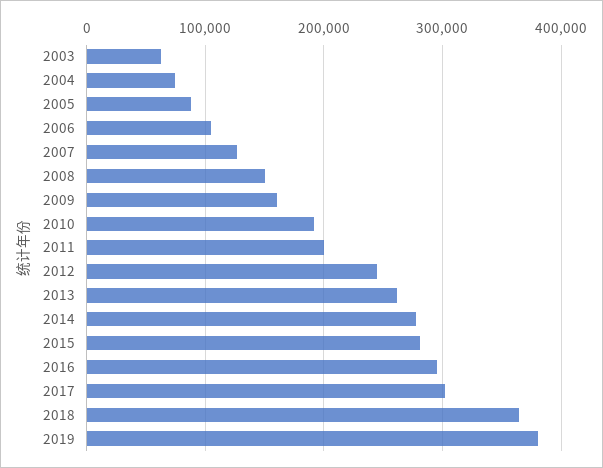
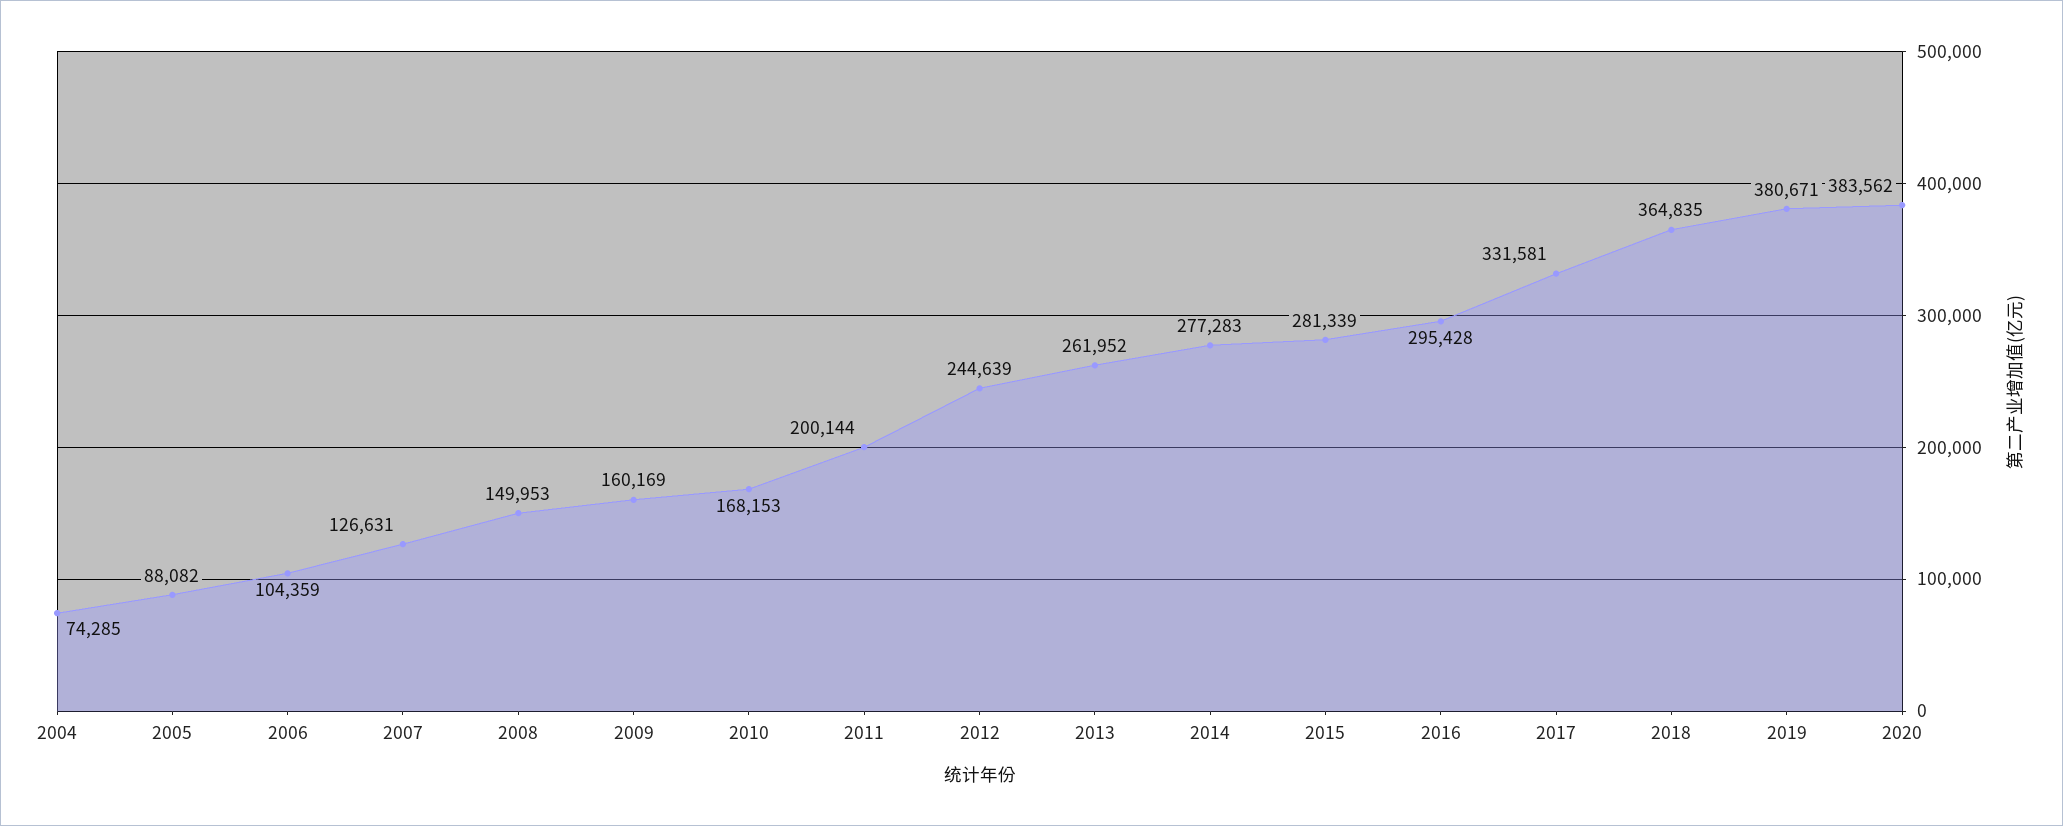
2003: 60000 -> none
2010: 190000 -> 168153
2017: 300000 -> 331581
2020: none -> 383562

